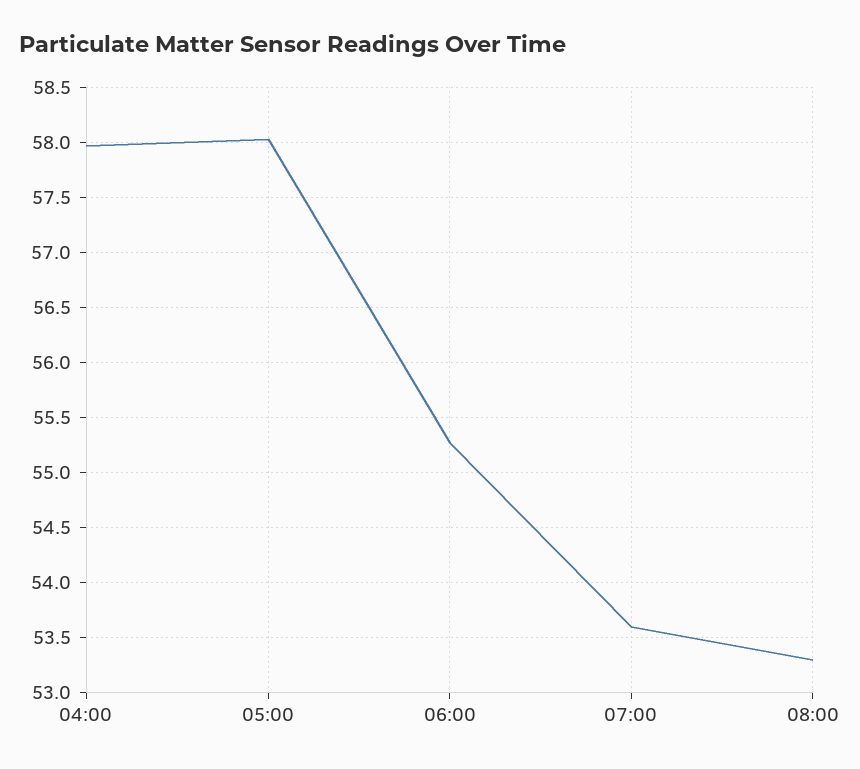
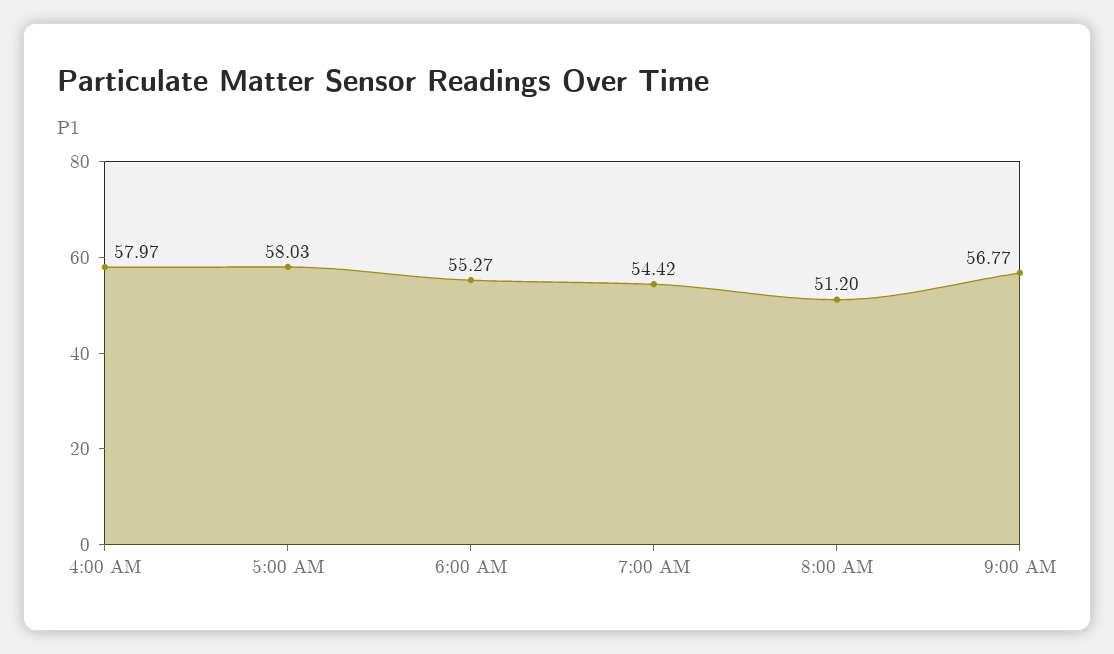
07:00: 53.6 -> 54.42
08:00: 53.3 -> 51.2
9:00 AM: none -> 56.77

